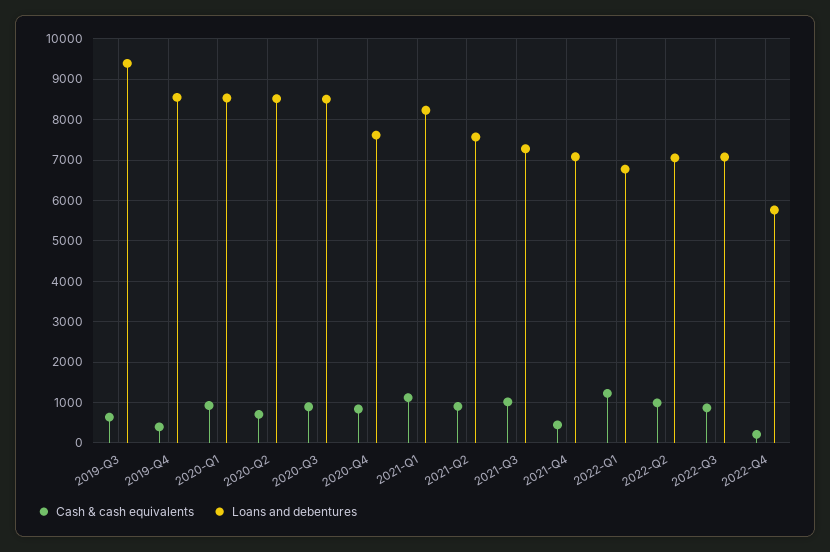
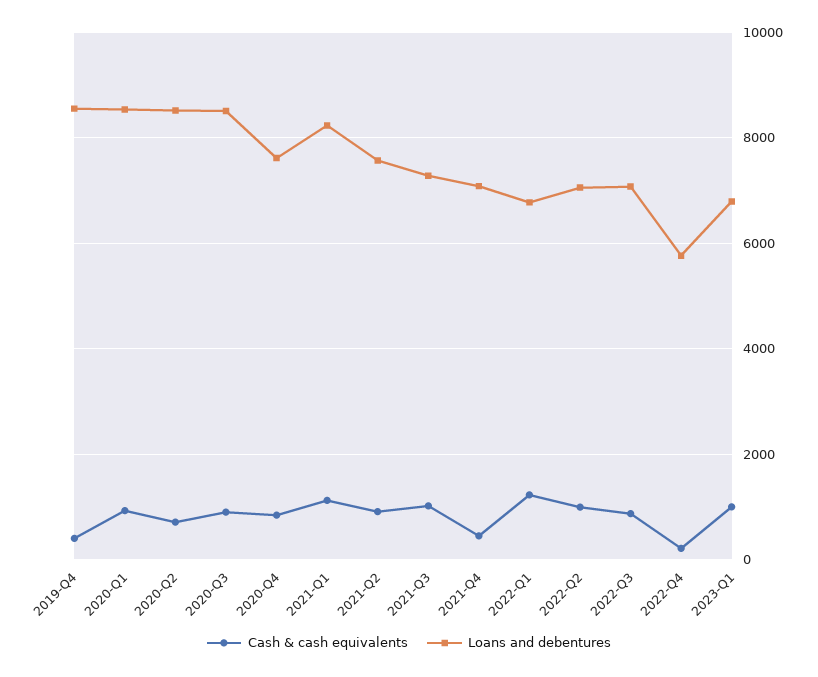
Cash & cash equivalents, 2019-Q3: 600 -> none
Loans and debentures, 2019-Q3: 9400 -> none
Cash & cash equivalents, 2023-Q1: none -> 1000
Loans and debentures, 2023-Q1: none -> 6800

